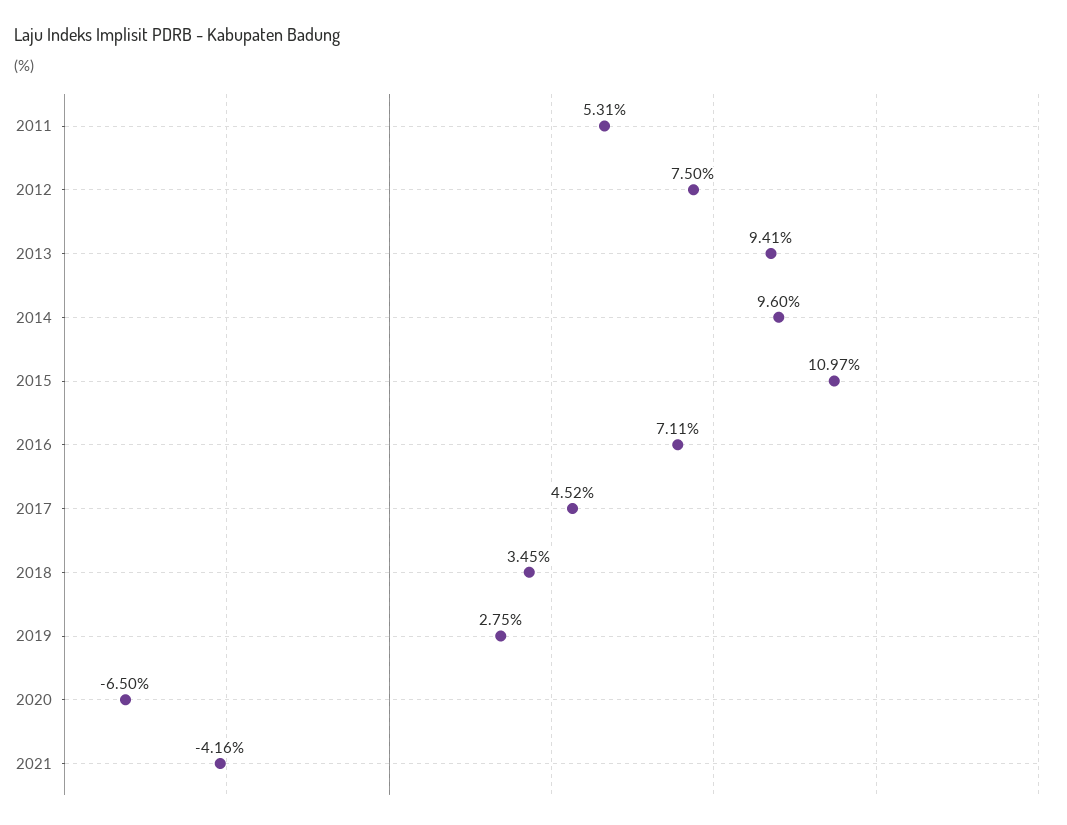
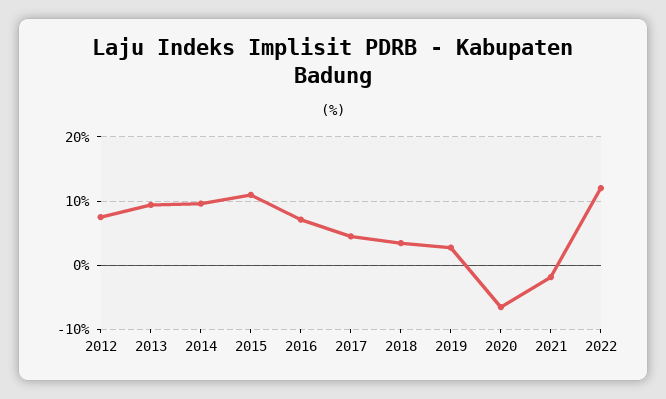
2011: 5.31 -> none
2021: -4.16 -> -2
2022: none -> 12

